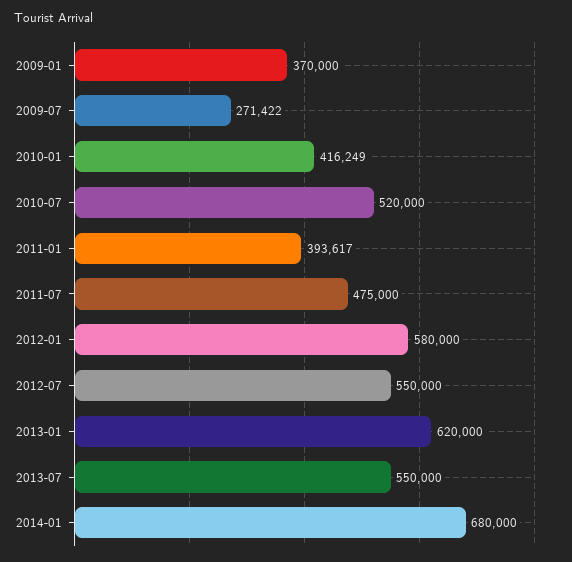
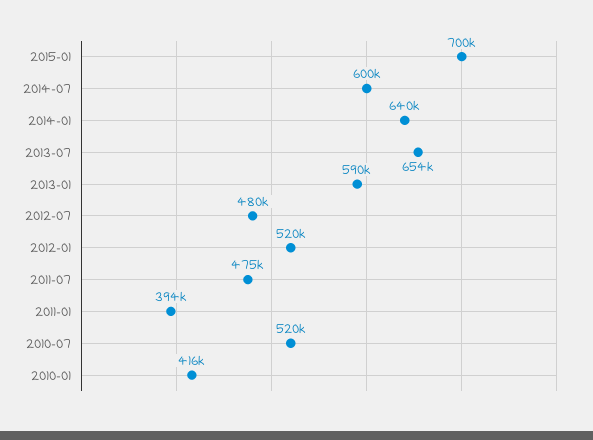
2009-01: 370000 -> none
2009-07: 271422 -> none
2012-01: 580000 -> 520000
2012-07: 550000 -> 480000
2013-01: 620000 -> 590000
2013-07: 550000 -> 654000
2014-01: 680000 -> 640000
2015-01: none -> 700000
2014-07: none -> 600000

